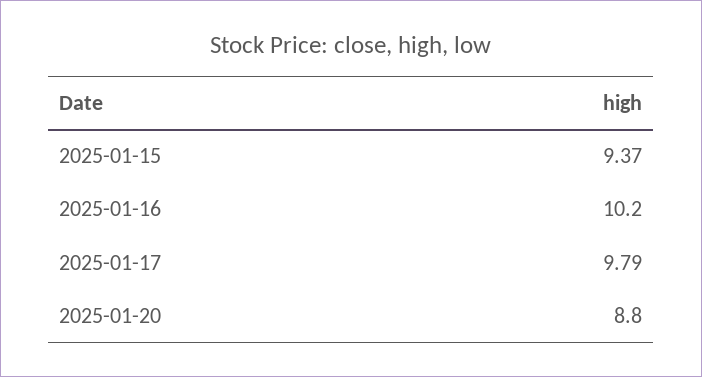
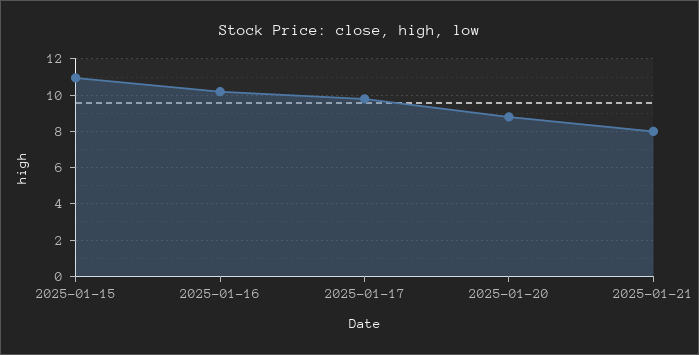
2025-01-15: 9.37 -> 11
2025-01-21: none -> 8

